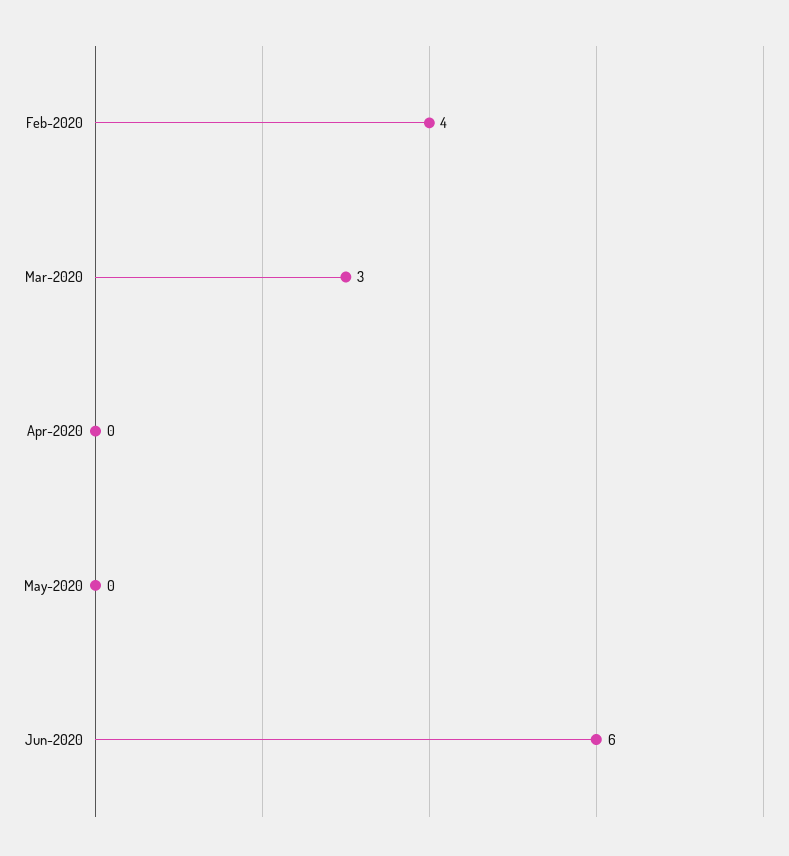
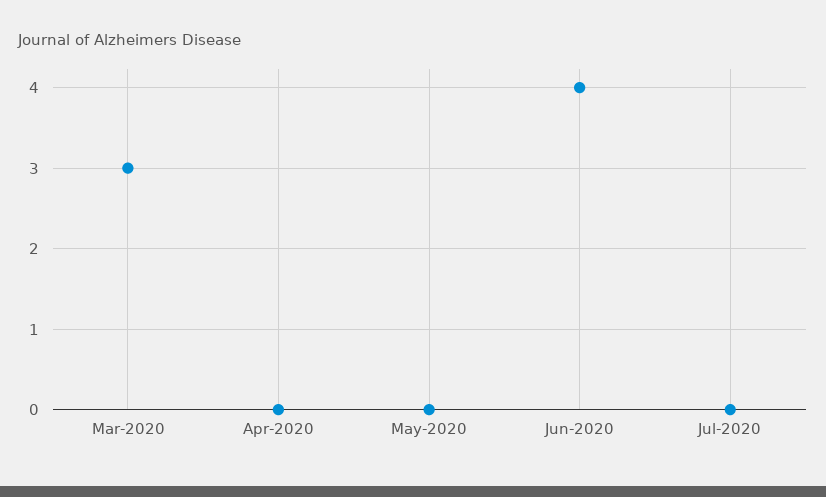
Feb-2020: 4 -> none
Jun-2020: 6 -> 4
Jul-2020: none -> 0

